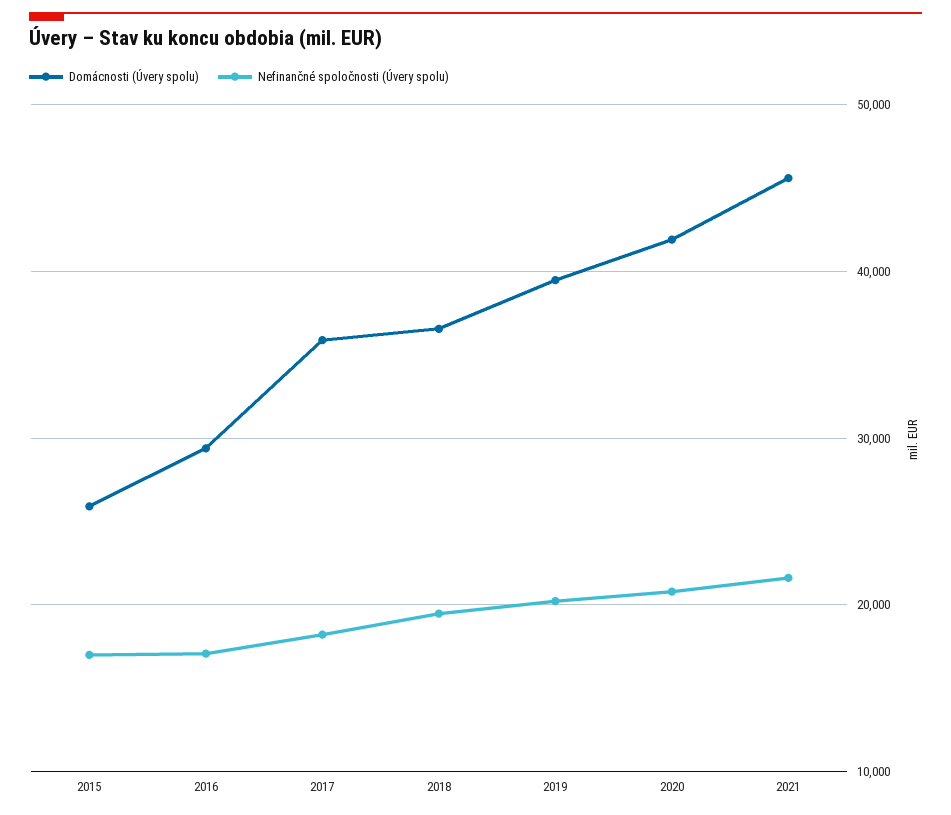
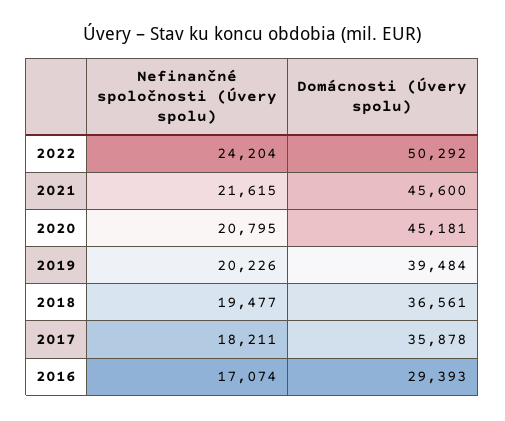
Domácnosti (Úvery spolu), 2015: 26000 -> none
Nefinančné spoločnosti (Úvery spolu), 2015: 17000 -> none
Domácnosti (Úvery spolu), 2020: 42000 -> 45181
Nefinančné spoločnosti (Úvery spolu), 2022: none -> 24204
Domácnosti (Úvery spolu), 2022: none -> 50292

